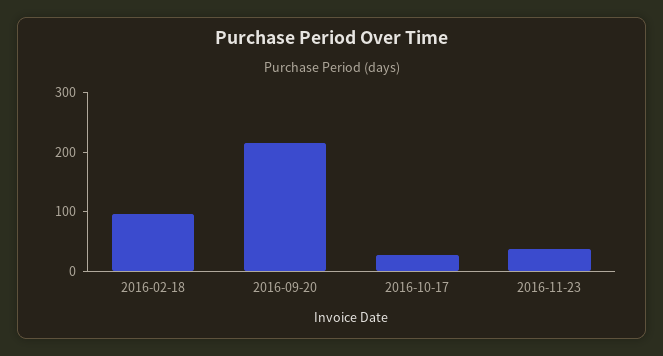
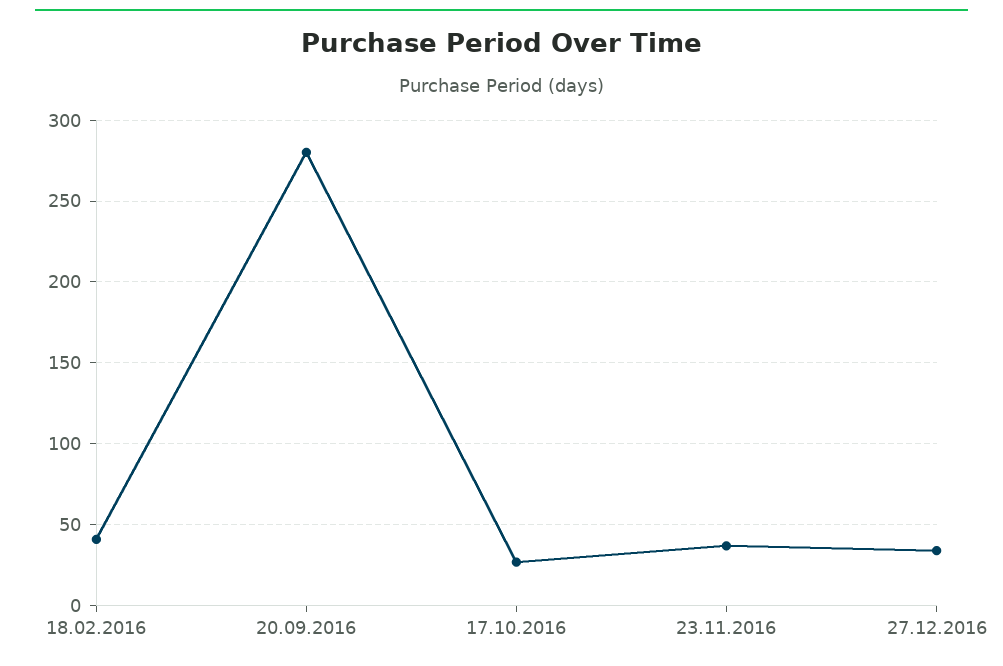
2016-02-18: 100 -> 40
2016-09-20: 220 -> 280
27.12.2016: none -> 35

